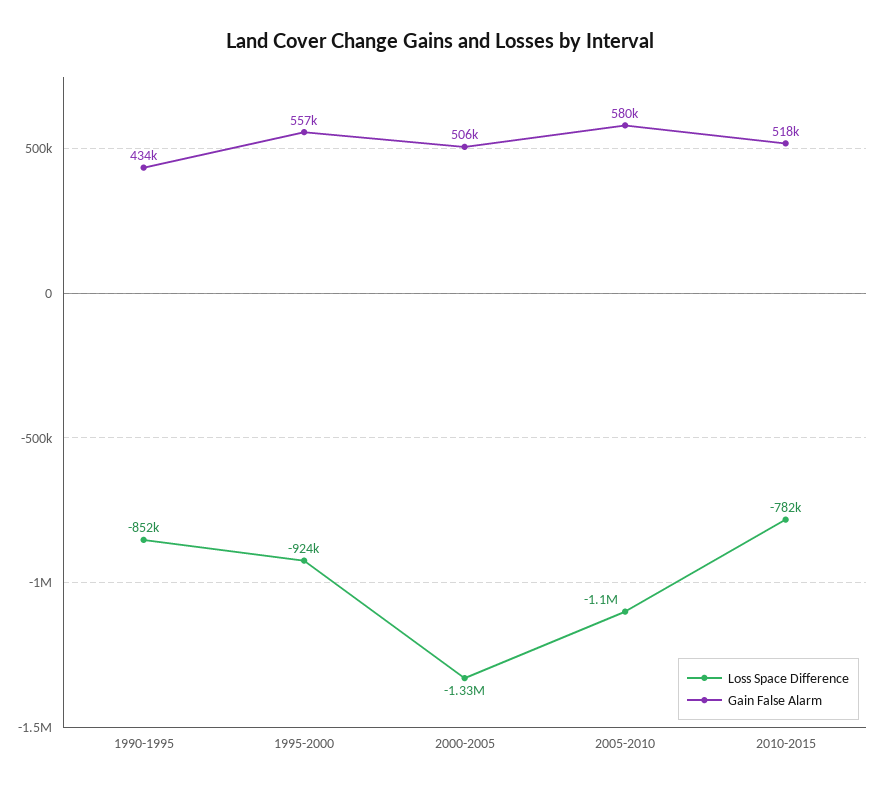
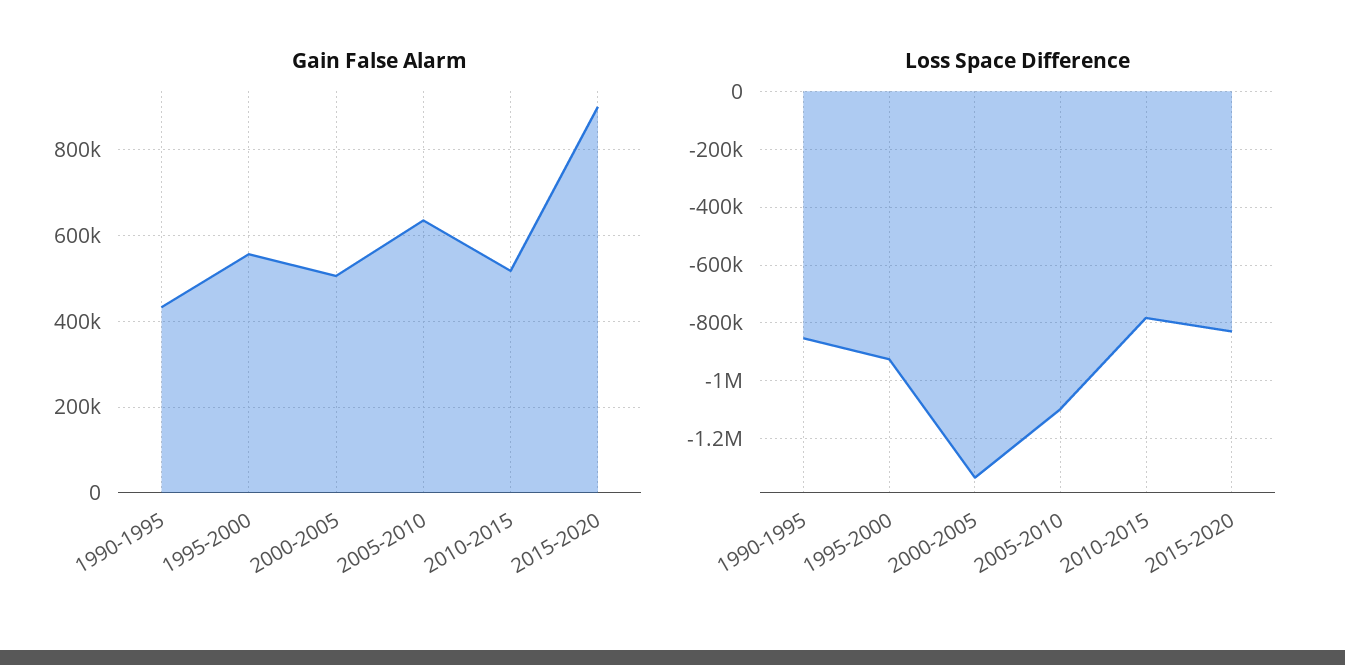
Gain False Alarm, 2005-2010: 580000 -> 640000
Gain False Alarm, 2015-2020: none -> 900000
Loss Space Difference, 2015-2020: none -> -825000

